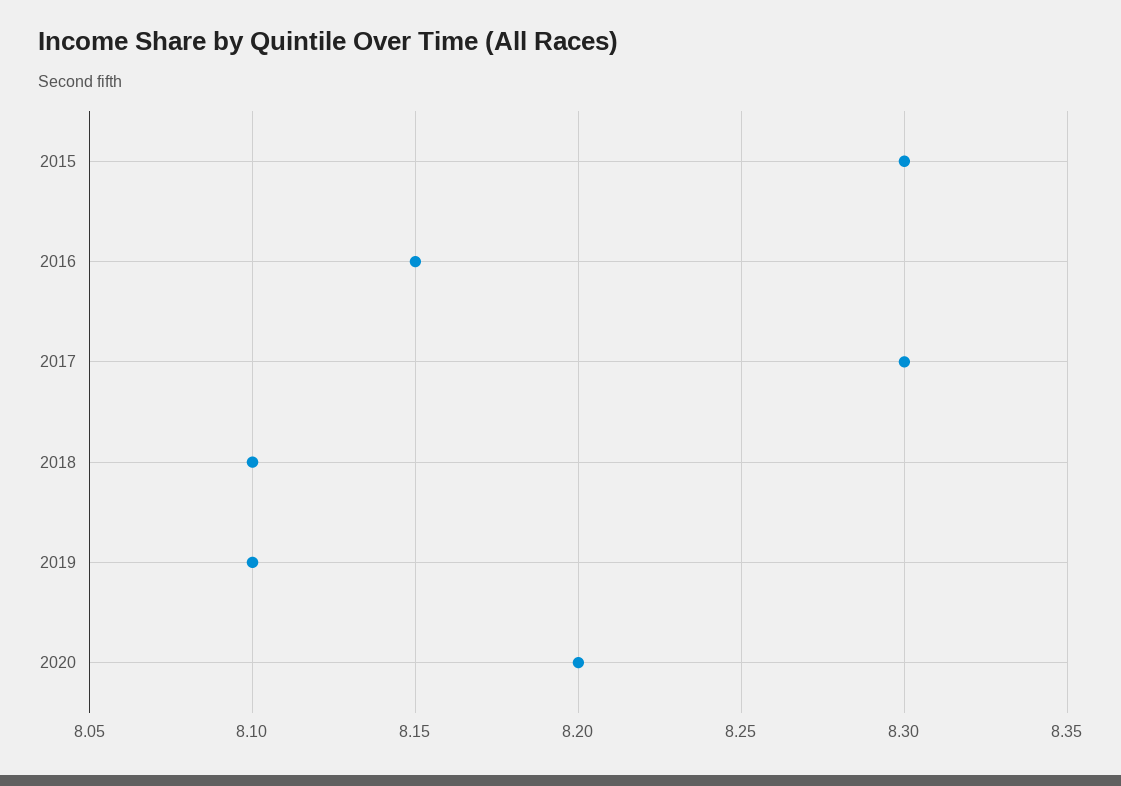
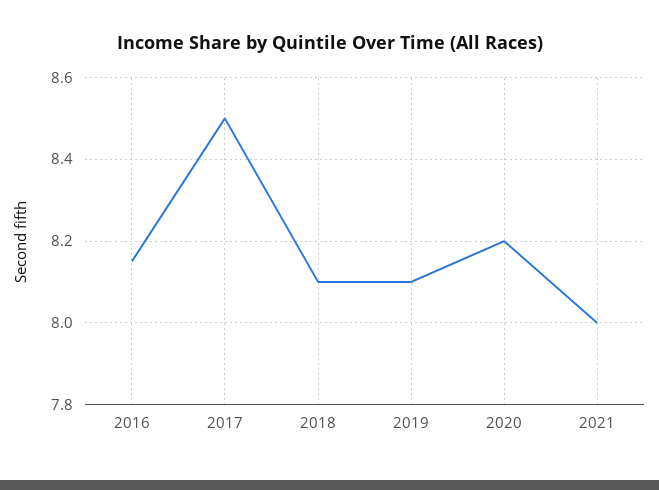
2015: 8.3 -> none
2017: 8.3 -> 8.5
2021: none -> 8

